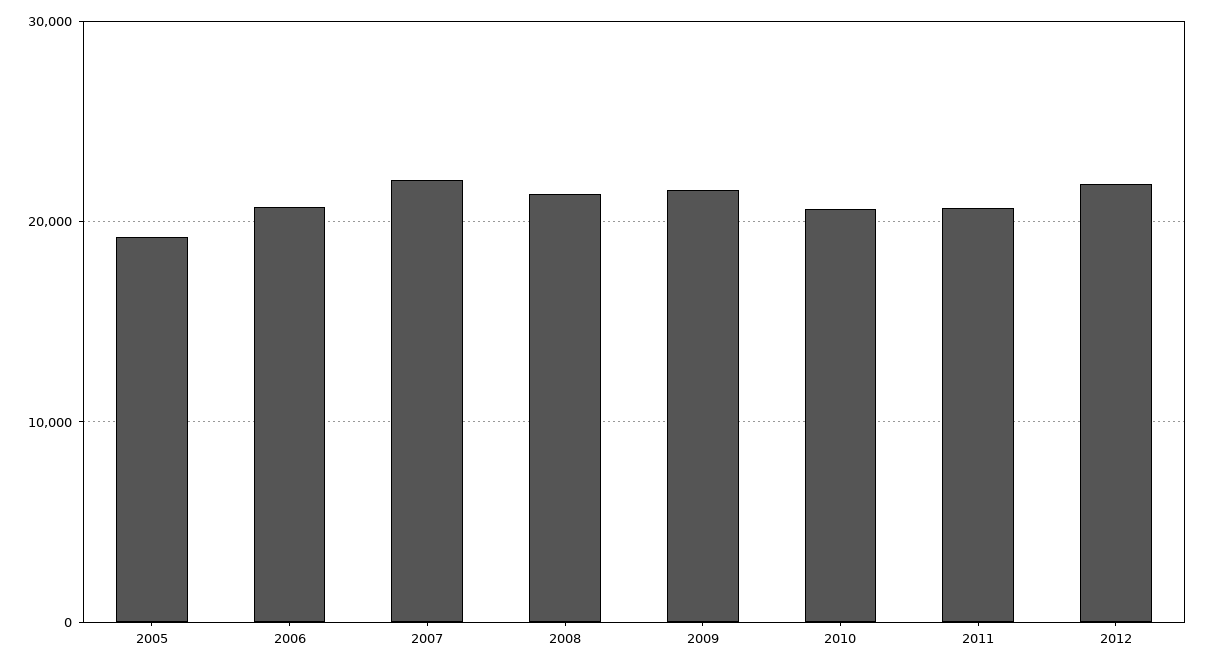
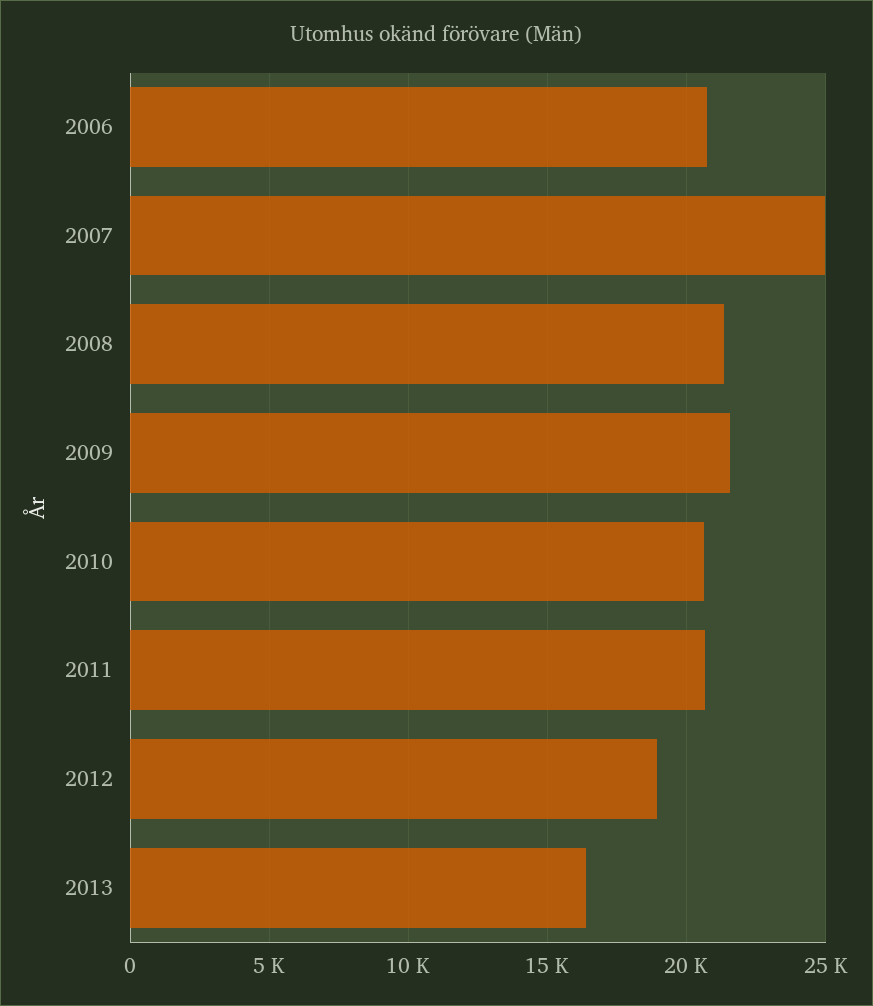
2005: 19000 -> none
2007: 22000 -> 25000
2012: 22000 -> 19000
2013: none -> 16500

